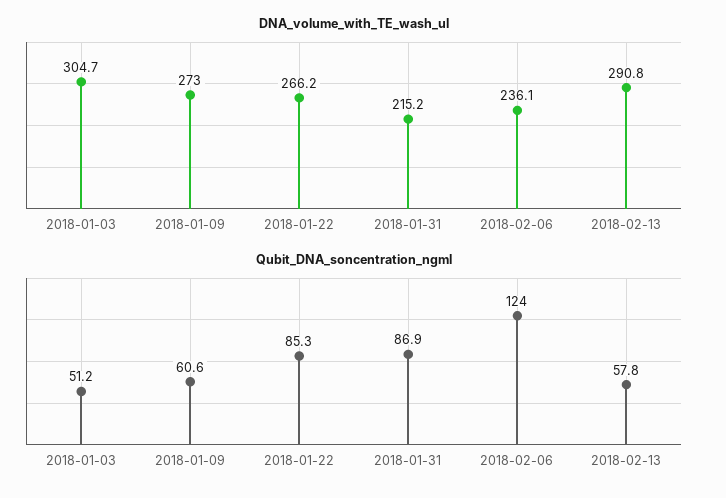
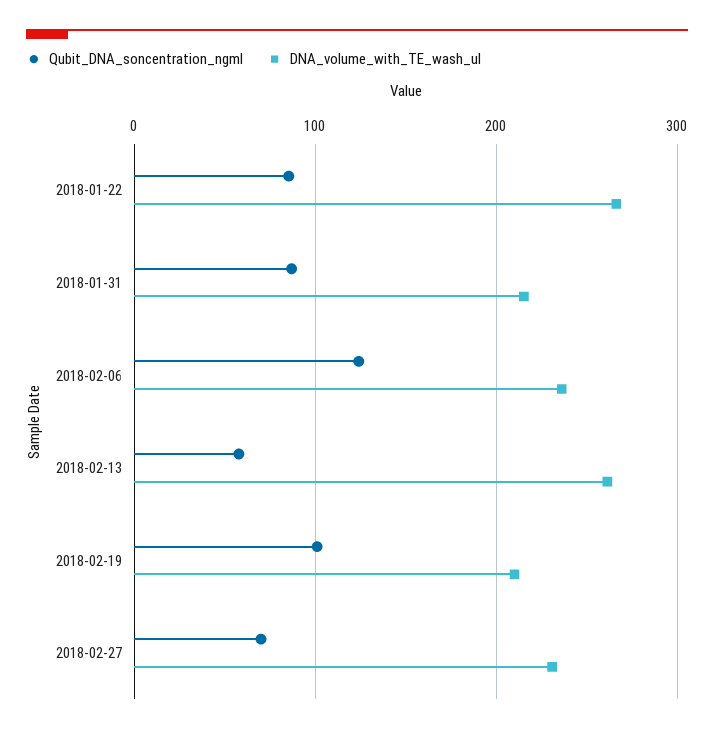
DNA_volume_with_TE_wash_ul, 2018-01-03: 304.7 -> none
DNA_volume_with_TE_wash_ul, 2018-01-09: 273 -> none
DNA_volume_with_TE_wash_ul, 2018-02-13: 290.8 -> 260
Qubit_DNA_soncentration_ngml, 2018-01-03: 51.2 -> none
Qubit_DNA_soncentration_ngml, 2018-01-09: 60.6 -> none
Qubit_DNA_soncentration_ngml, 2018-02-19: none -> 100
DNA_volume_with_TE_wash_ul, 2018-02-19: none -> 210
Qubit_DNA_soncentration_ngml, 2018-02-27: none -> 70
DNA_volume_with_TE_wash_ul, 2018-02-27: none -> 230

